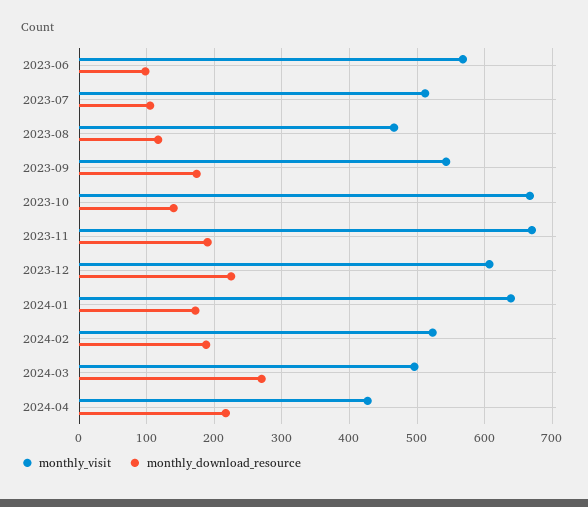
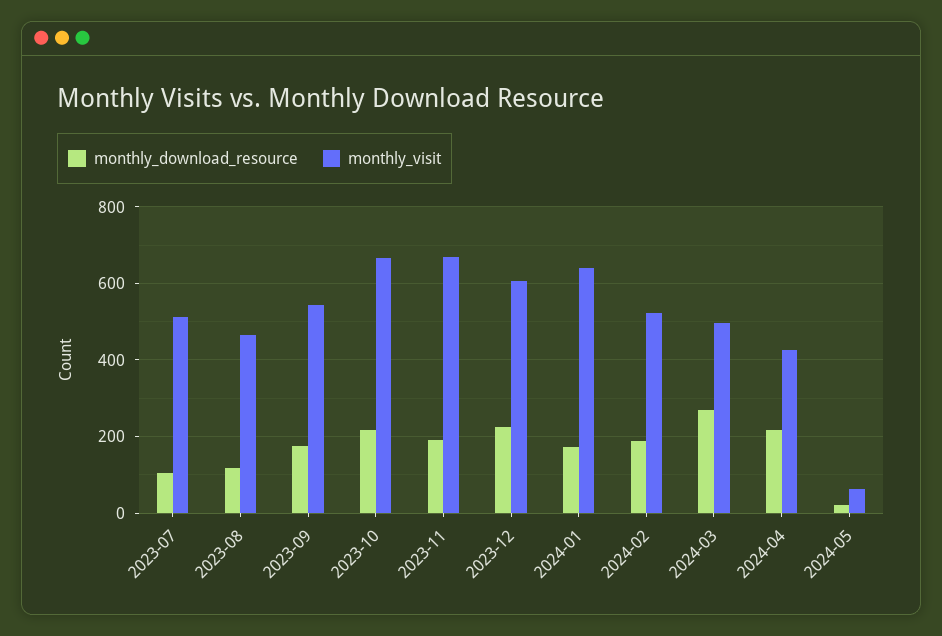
monthly_visit, 2023-06: 570 -> none
monthly_download_resource, 2023-06: 100 -> none
monthly_download_resource, 2023-10: 140 -> 220
monthly_download_resource, 2024-05: none -> 20
monthly_visit, 2024-05: none -> 60

